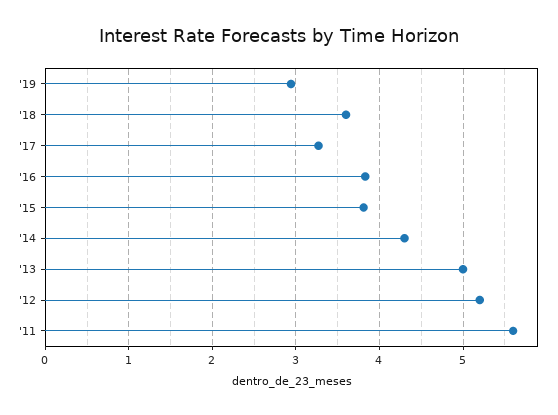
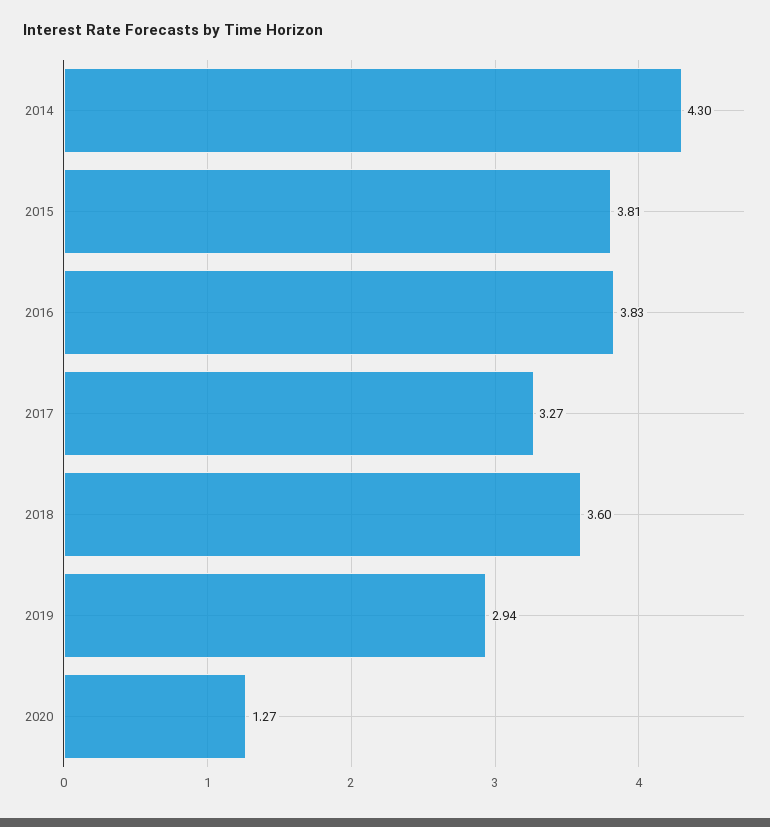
'13: 5 -> none
'12: 5.2 -> none
'11: 5.6 -> none
2020: none -> 1.27

